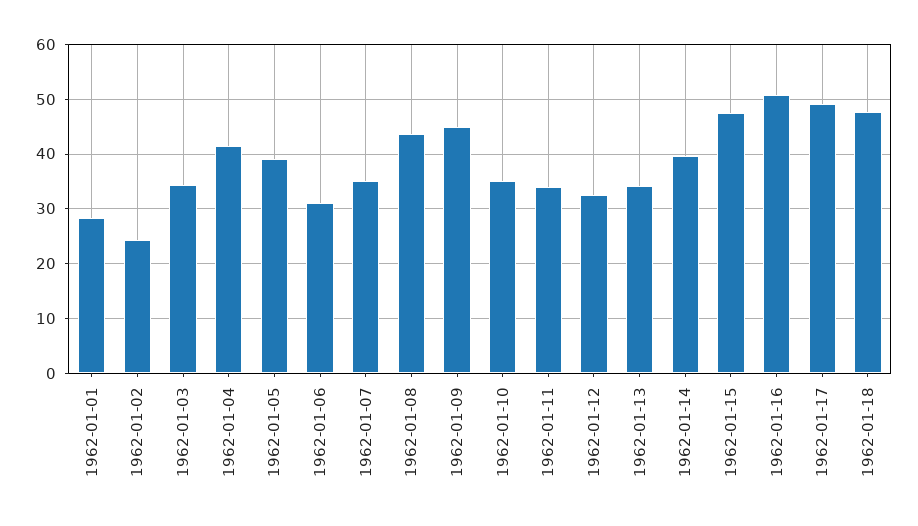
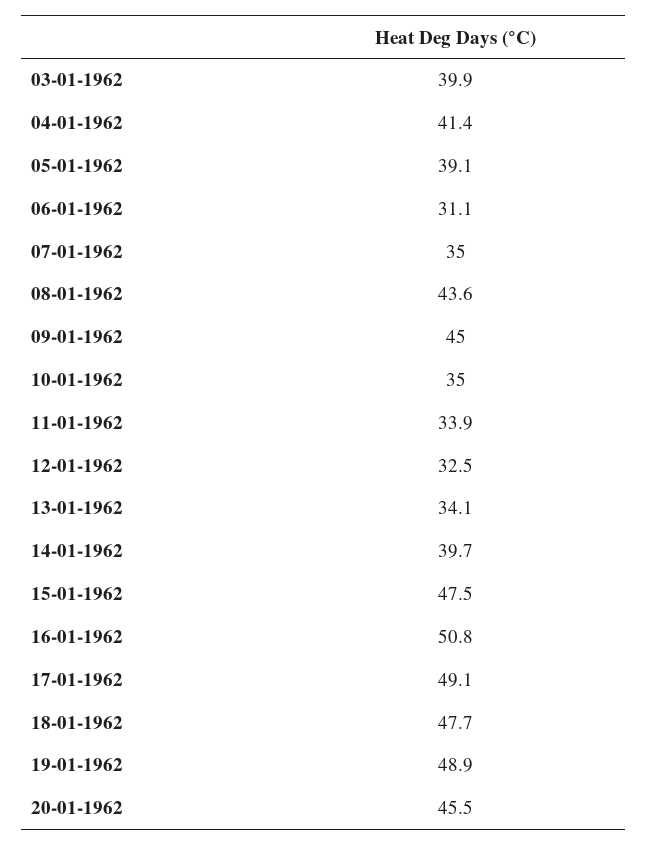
1962-01-01: 28 -> none
1962-01-02: 24 -> none
1962-01-03: 34 -> 39.9
19-01-1962: none -> 48.9
20-01-1962: none -> 45.5

